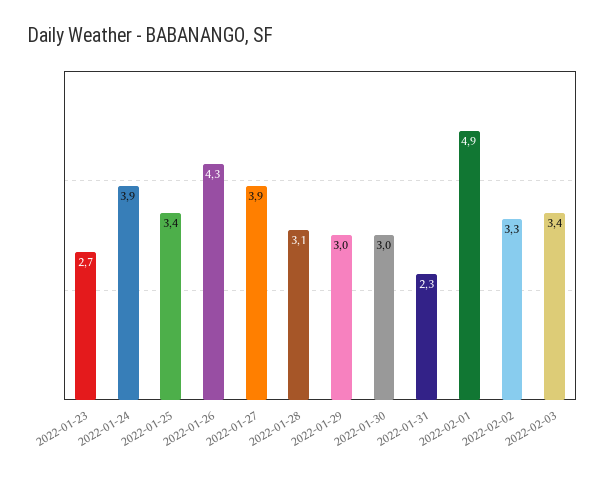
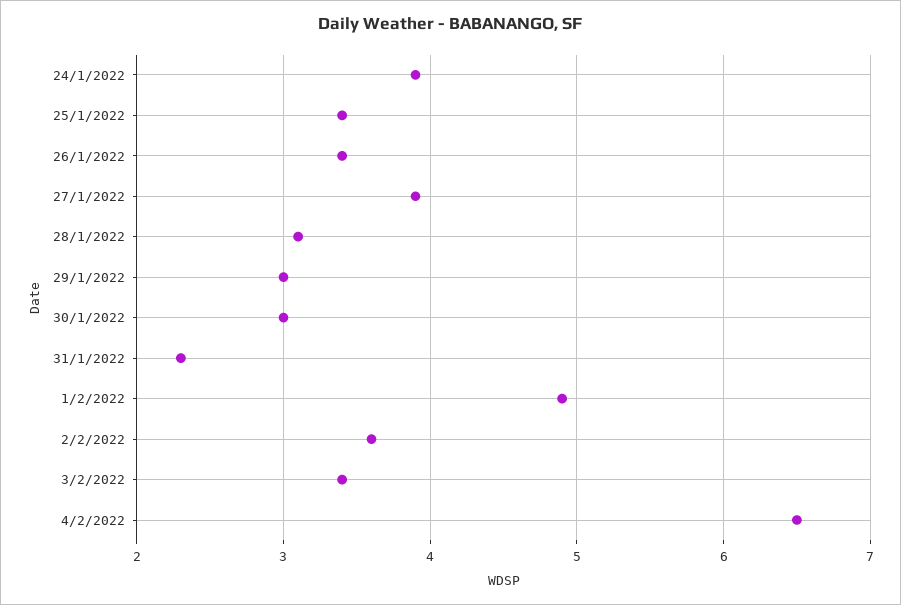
2022-01-23: 2.7 -> none
2022-01-26: 4.3 -> 3.4
2022-02-02: 3.3 -> 3.6
4/2/2022: none -> 6.5

